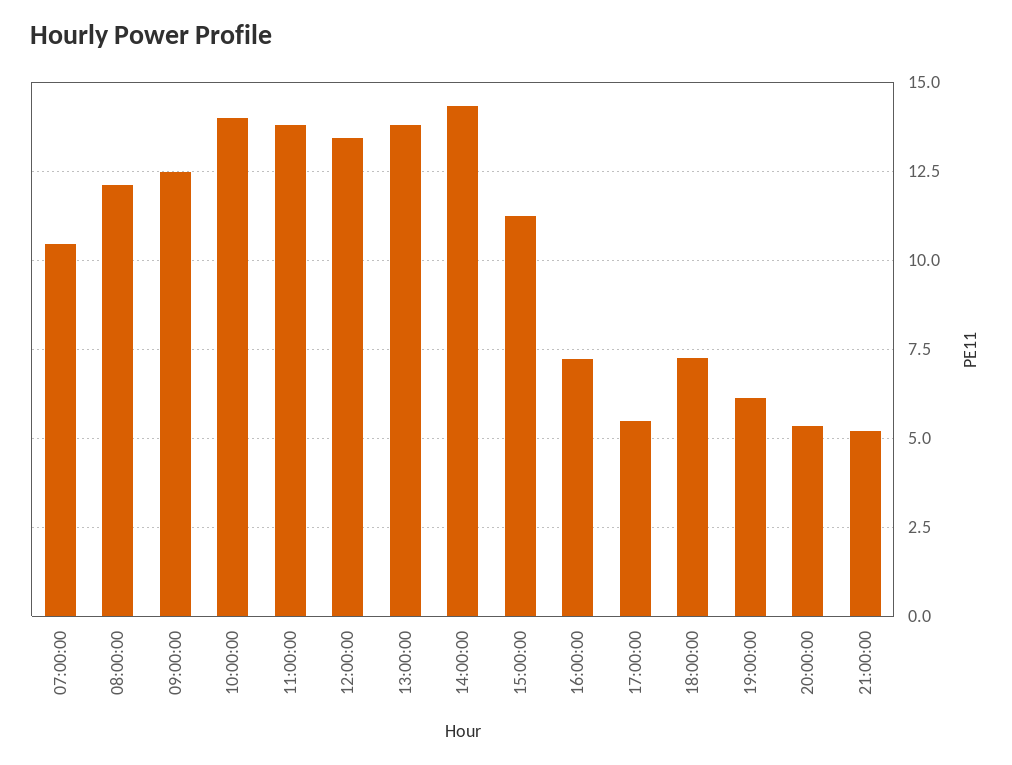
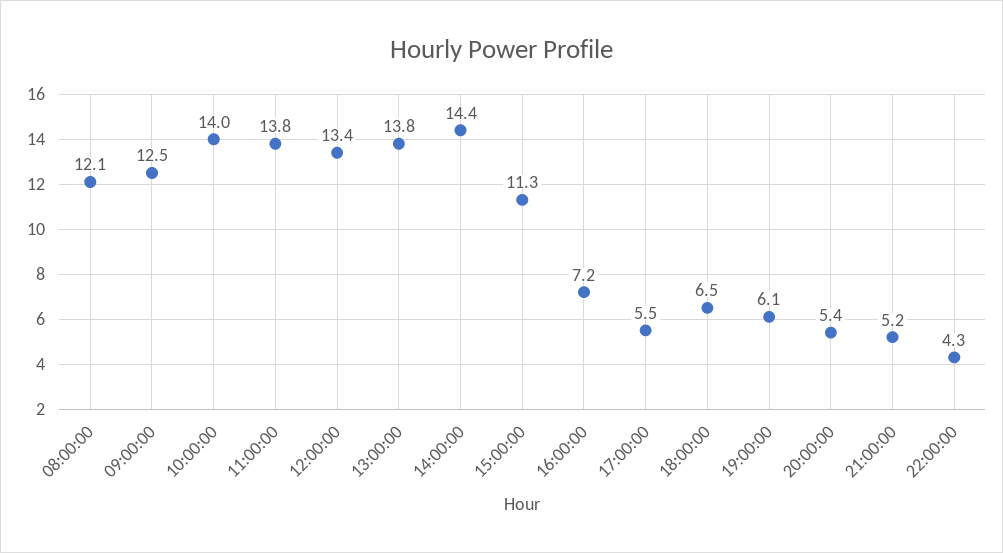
07:00:00: 10.5 -> none
18:00:00: 7.25 -> 6.5
22:00:00: none -> 4.3

